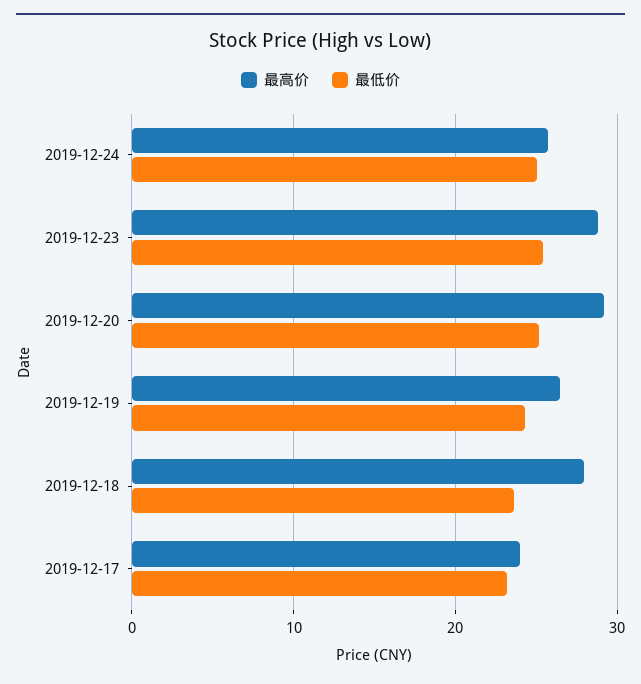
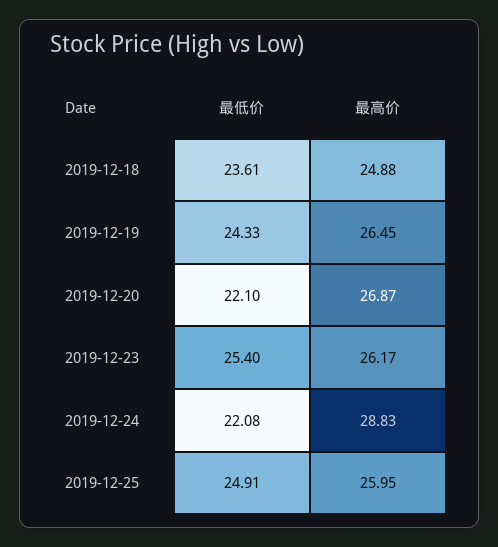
最高价, 2019-12-24: 26 -> 28.83
最低价, 2019-12-24: 25 -> 22.08
最高价, 2019-12-23: 29 -> 26.17
最高价, 2019-12-20: 29 -> 26.87
最低价, 2019-12-20: 25 -> 22.1
最高价, 2019-12-18: 28 -> 24.88
最高价, 2019-12-17: 24 -> none
最低价, 2019-12-17: 23 -> none
最低价, 2019-12-25: none -> 24.91
最高价, 2019-12-25: none -> 25.95

